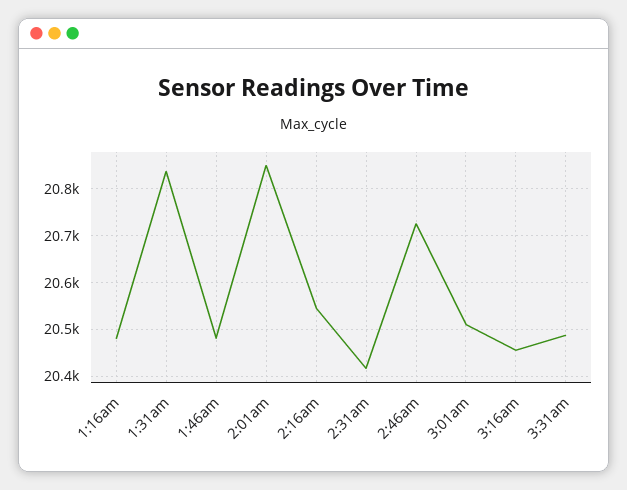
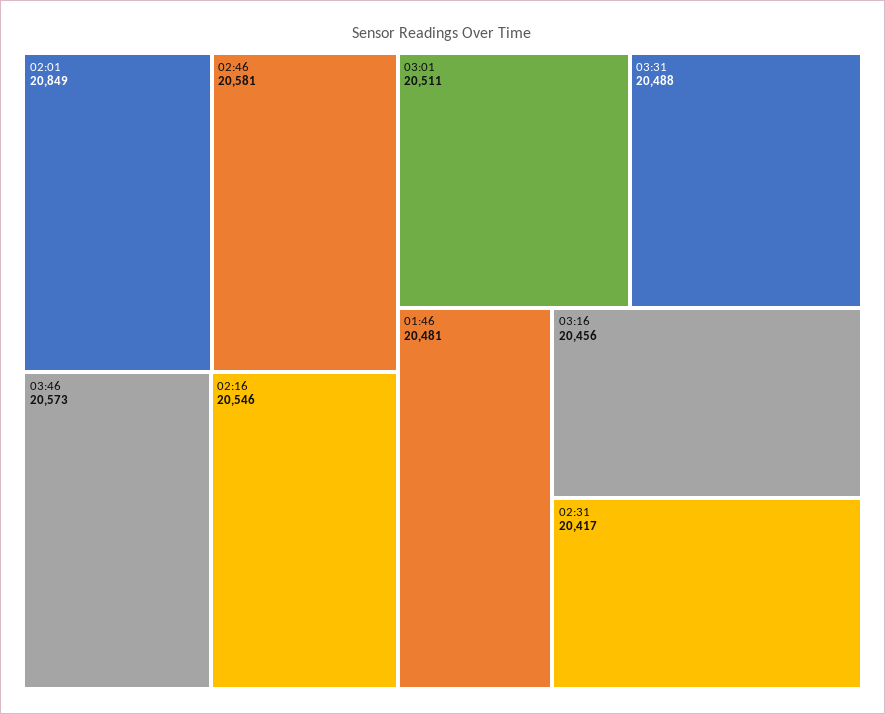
1:16am: 20480 -> none
1:31am: 20840 -> none
2:46am: 20720 -> 20581
03:46: none -> 20573

